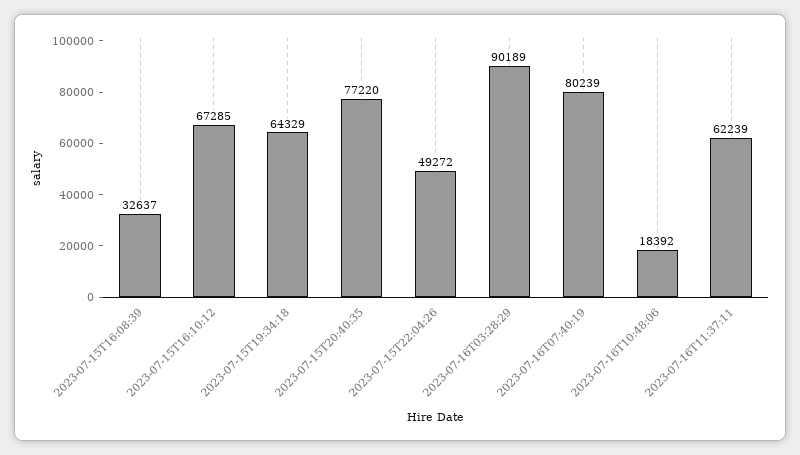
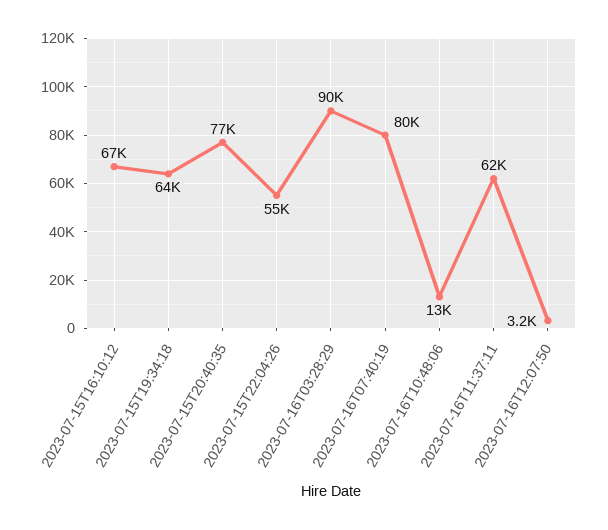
2023-07-15T16:08:39: 32637 -> none
2023-07-15T22:04:26: 49272 -> 55000
2023-07-16T10:48:06: 18392 -> 13000
2023-07-16T12:07:50: none -> 3200

